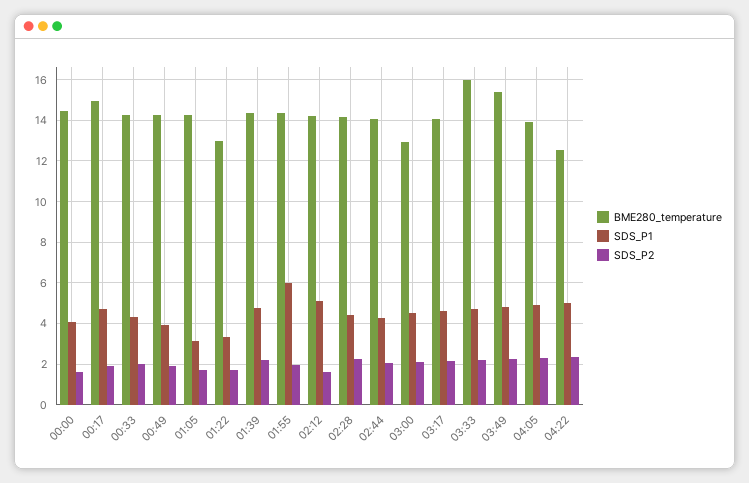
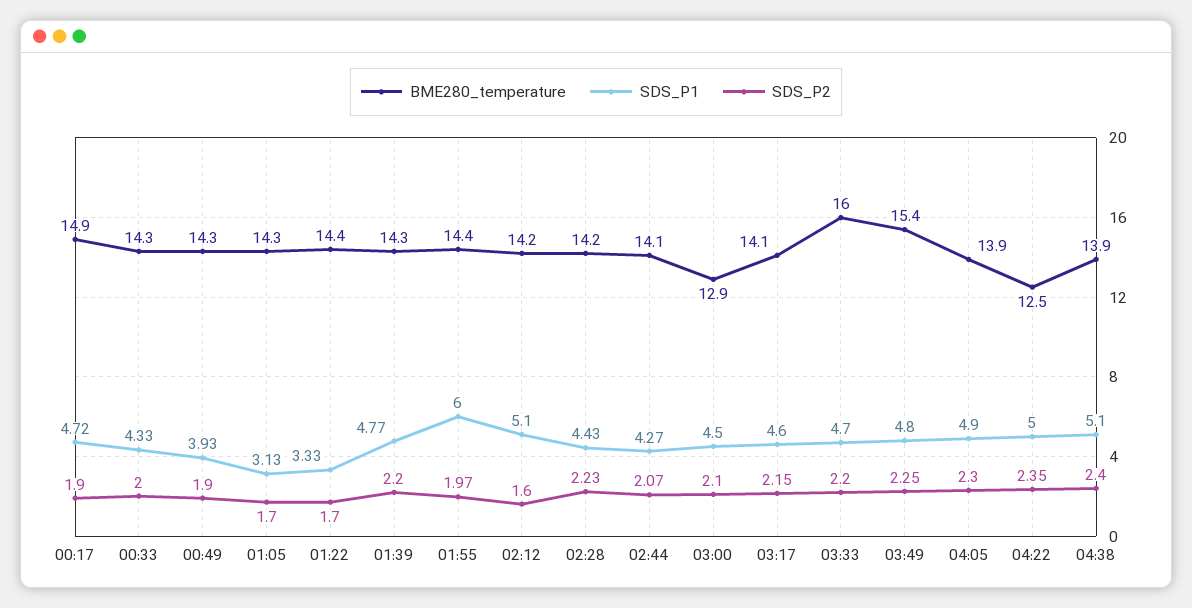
BME280_temperature, 00:00: 14.5 -> none
SDS_P1, 00:00: 4 -> none
SDS_P2, 00:00: 1.5 -> none
BME280_temperature, 01:22: 13 -> 14.4
BME280_temperature, 04:38: none -> 13.9
SDS_P1, 04:38: none -> 5.1
SDS_P2, 04:38: none -> 2.4

